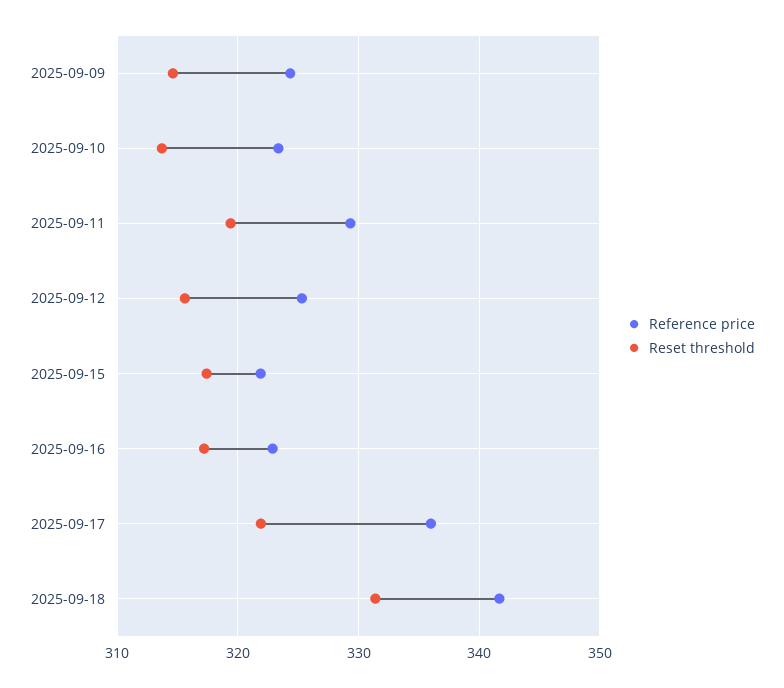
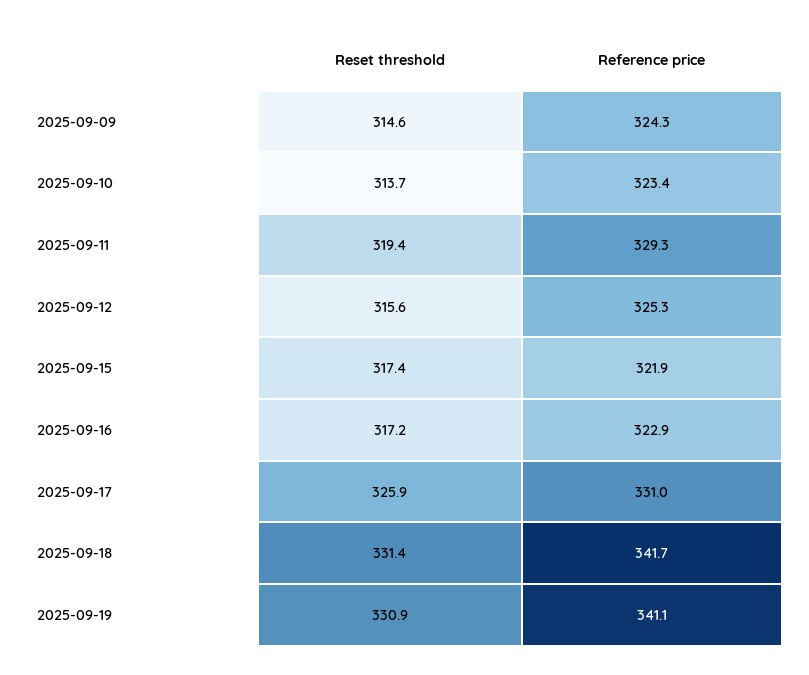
Reference price, 2025-09-17: 336 -> 331
Reset threshold, 2025-09-17: 322 -> 325.9
Reset threshold, 2025-09-19: none -> 330.9
Reference price, 2025-09-19: none -> 341.1

